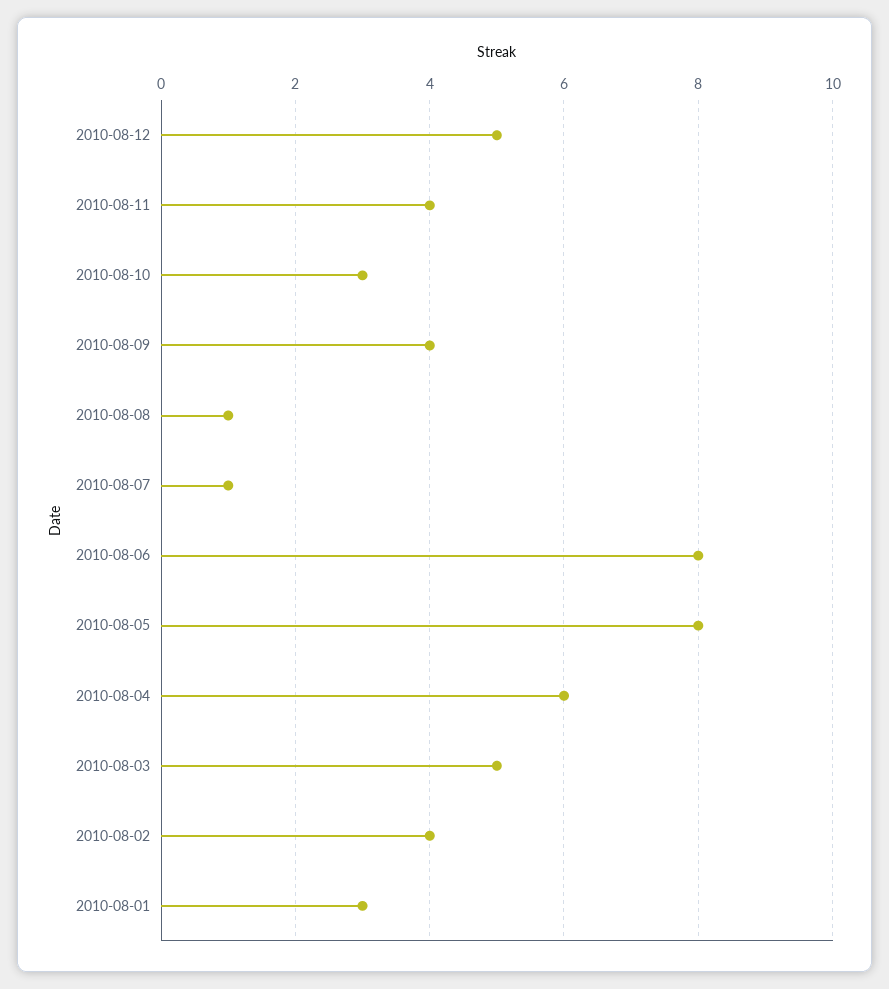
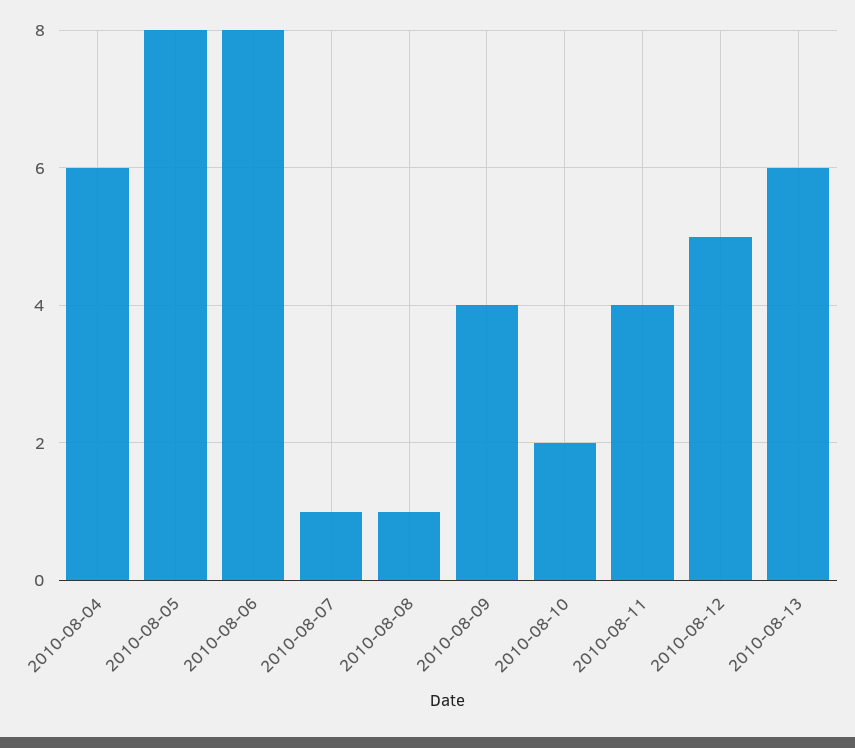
2010-08-10: 3 -> 2
2010-08-03: 5 -> none
2010-08-02: 4 -> none
2010-08-01: 3 -> none
2010-08-13: none -> 6

